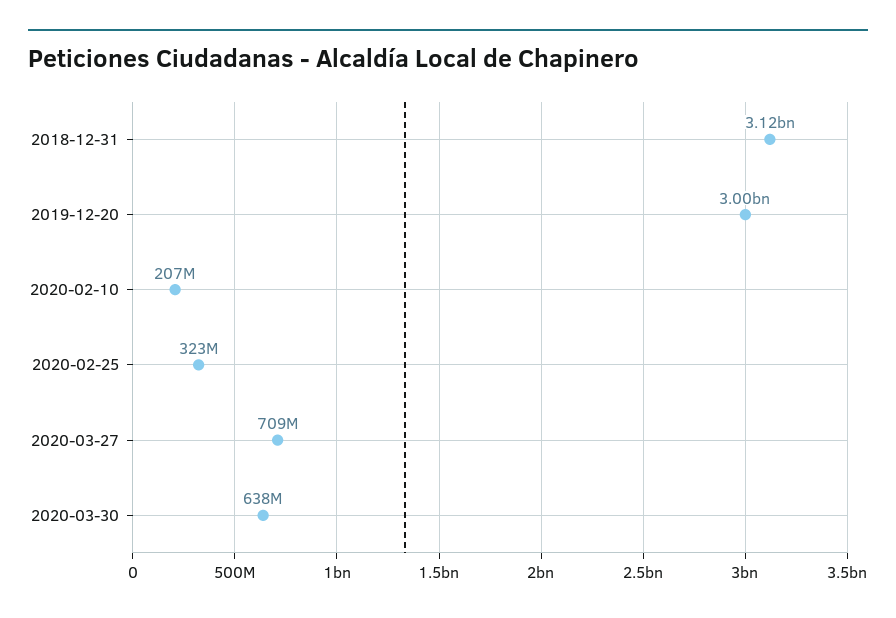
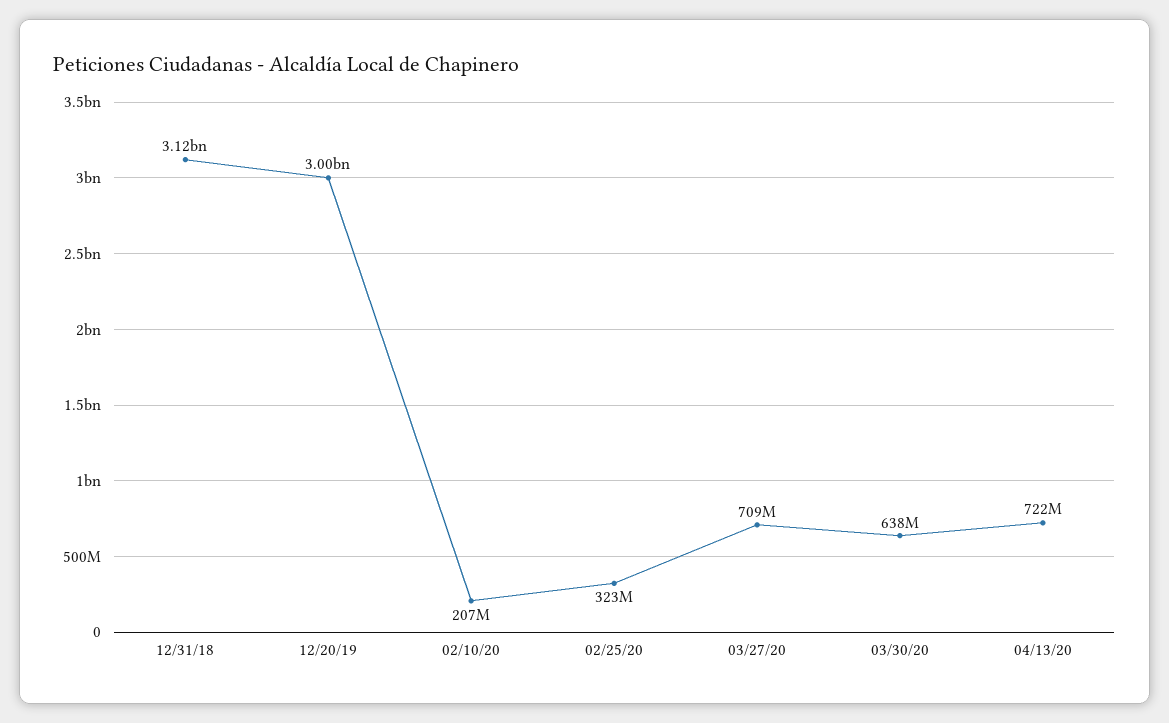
04/13/20: none -> 722000000

